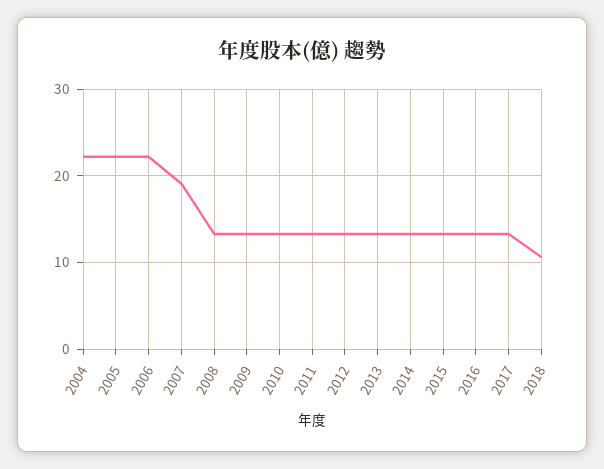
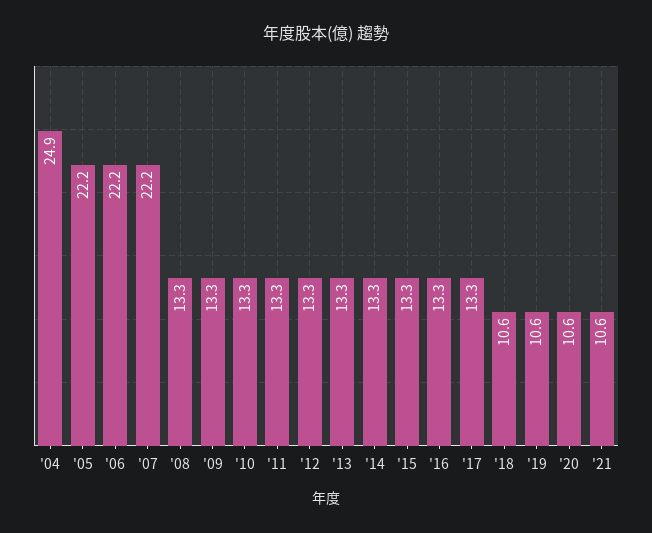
2004: 22 -> 24.9
2007: 19 -> 22.2
'19: none -> 10.6
'20: none -> 10.6
'21: none -> 10.6

